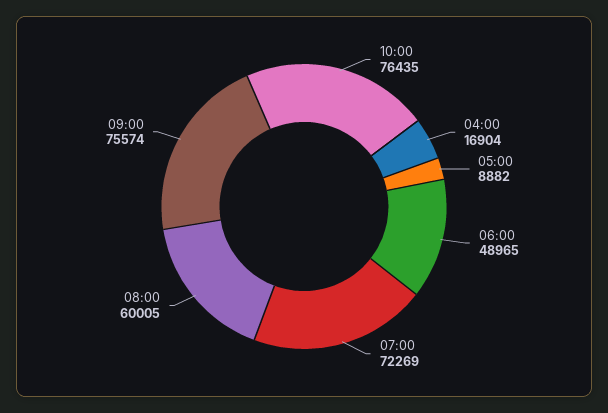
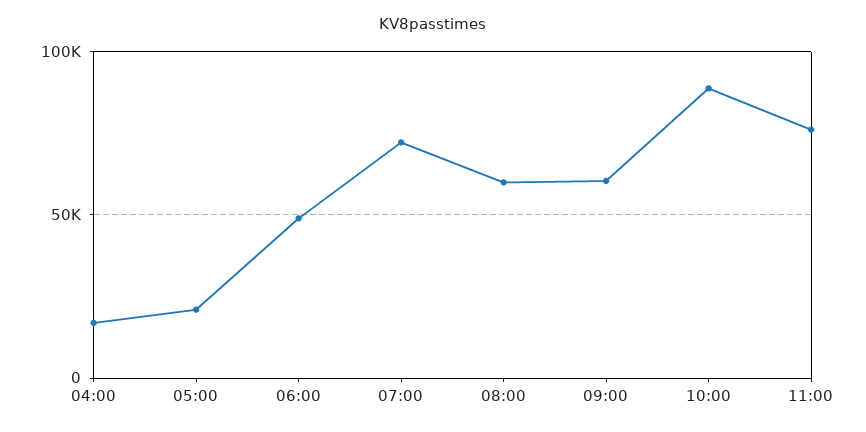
10:00: 76435 -> 90000
05:00: 8882 -> 20000
09:00: 75574 -> 60000
11:00: none -> 75000

